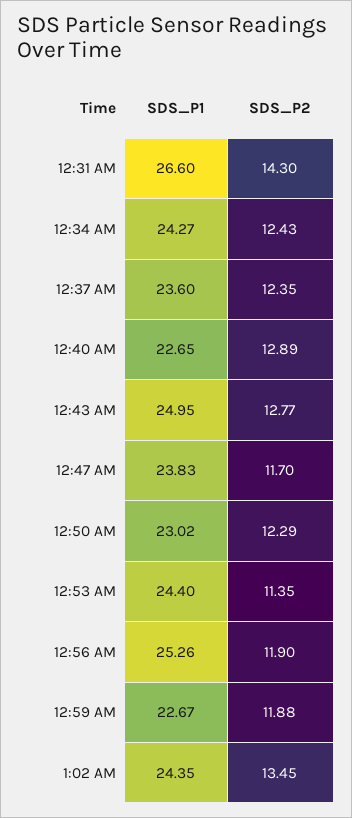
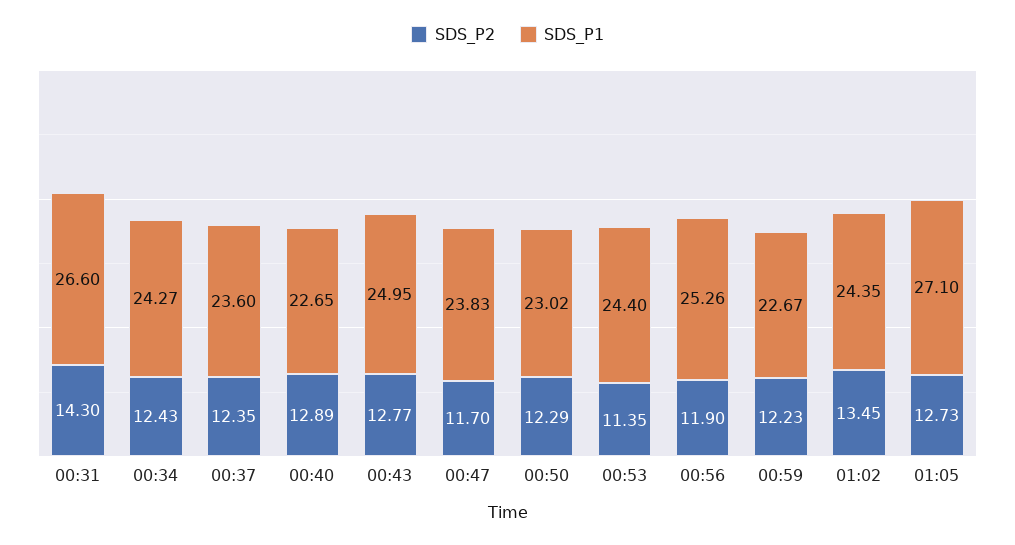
SDS_P2, 12:59 AM: 11.88 -> 12.23
SDS_P2, 01:05: none -> 12.73
SDS_P1, 01:05: none -> 27.1

